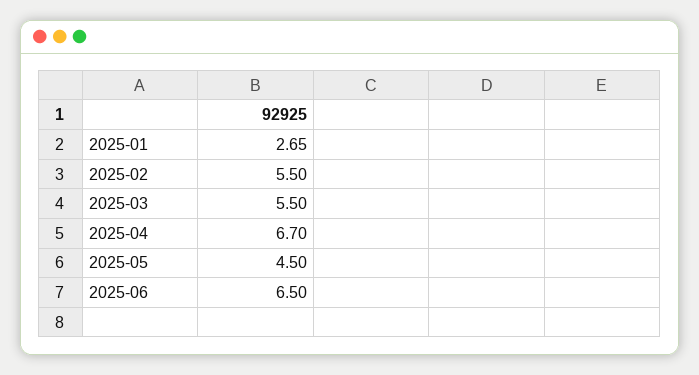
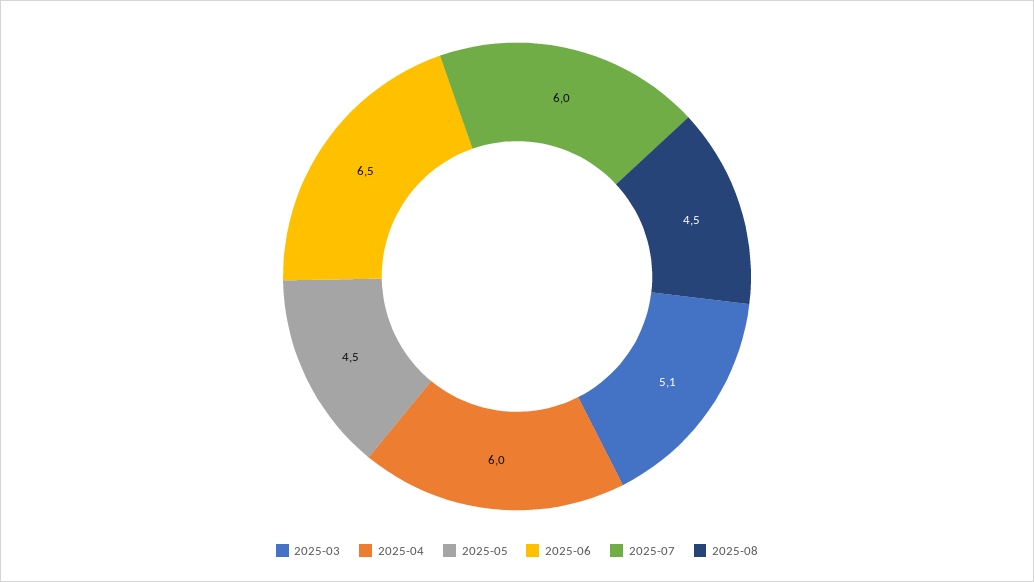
2025-01: 2.65 -> none
2025-02: 5.5 -> none
2025-03: 5.5 -> 5.1
2025-04: 6.7 -> 6
2025-07: none -> 6
2025-08: none -> 4.5

